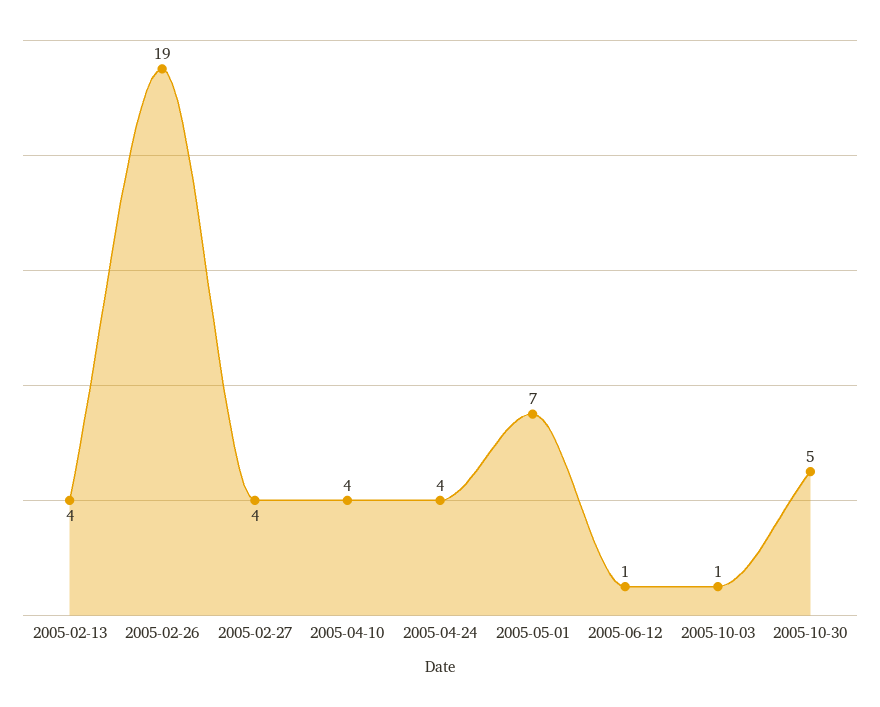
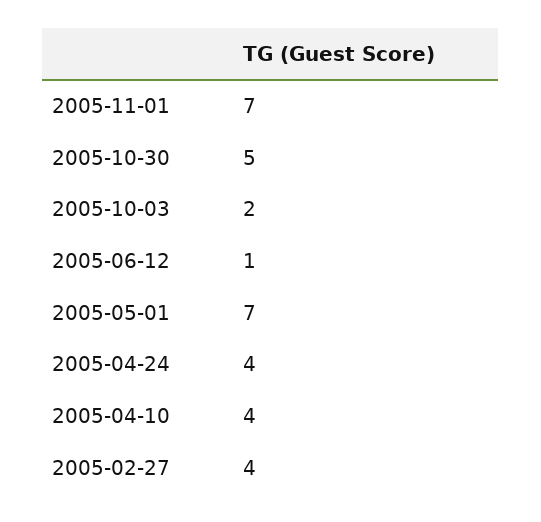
2005-02-13: 4 -> none
2005-02-26: 19 -> none
2005-10-03: 1 -> 2
2005-11-01: none -> 7

